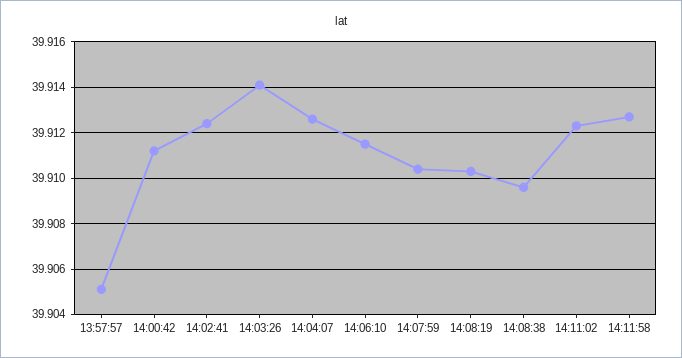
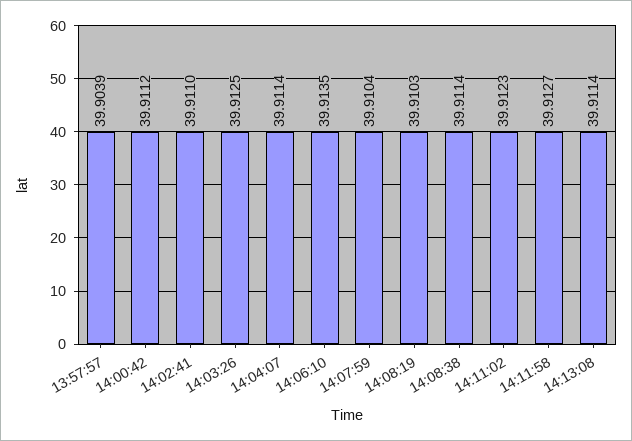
13:57:57: 39.905 -> 39.9039
14:02:41: 39.9125 -> 39.911
14:03:26: 39.914 -> 39.9125
14:04:07: 39.9125 -> 39.9114
14:06:10: 39.9115 -> 39.9135
14:08:38: 39.9095 -> 39.9114
14:13:08: none -> 39.9114

